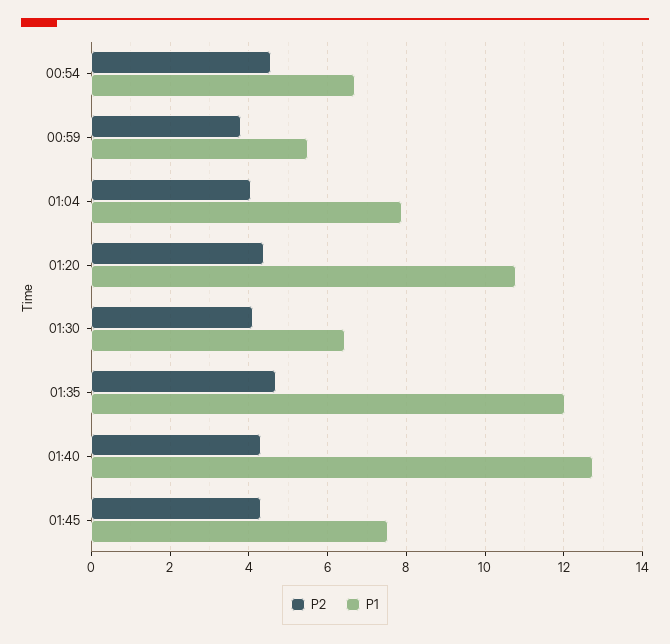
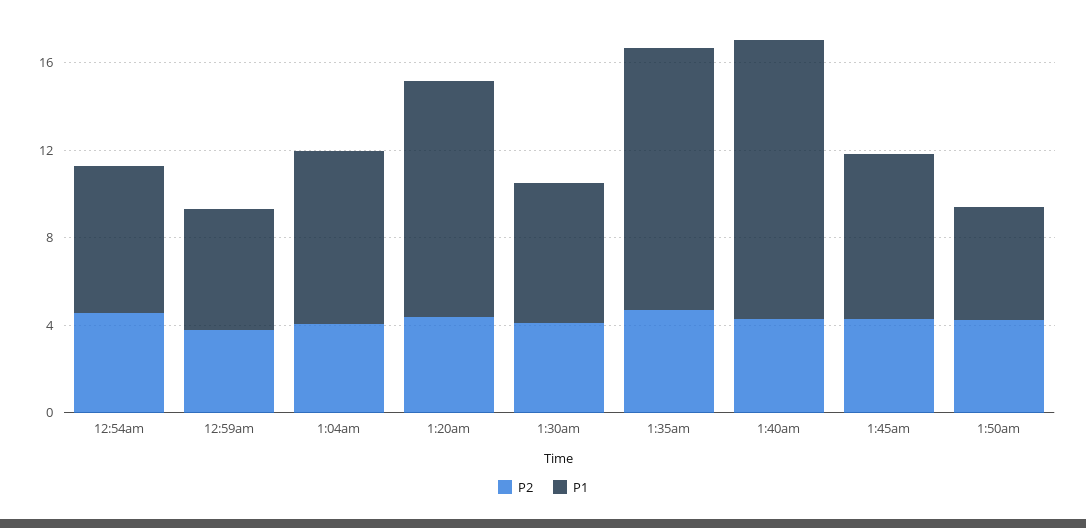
P2, 1:50am: none -> 4
P1, 1:50am: none -> 5

